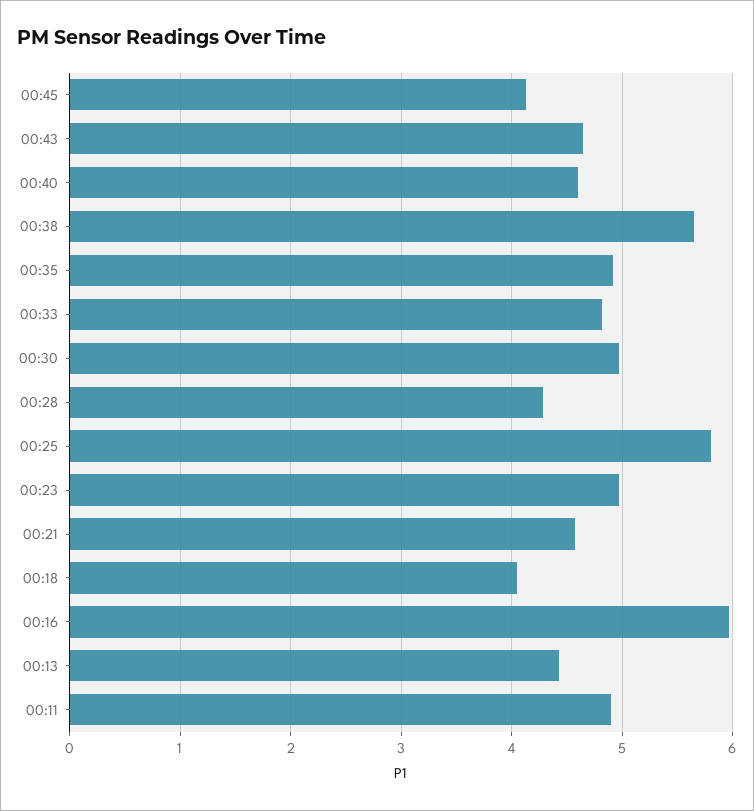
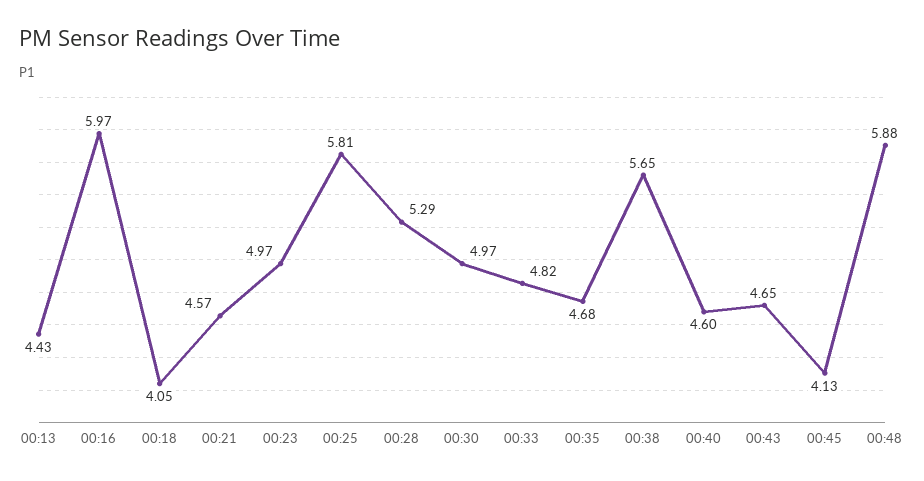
00:35: 4.9 -> 4.68
00:28: 4.3 -> 5.29
00:11: 4.9 -> none
00:48: none -> 5.88

